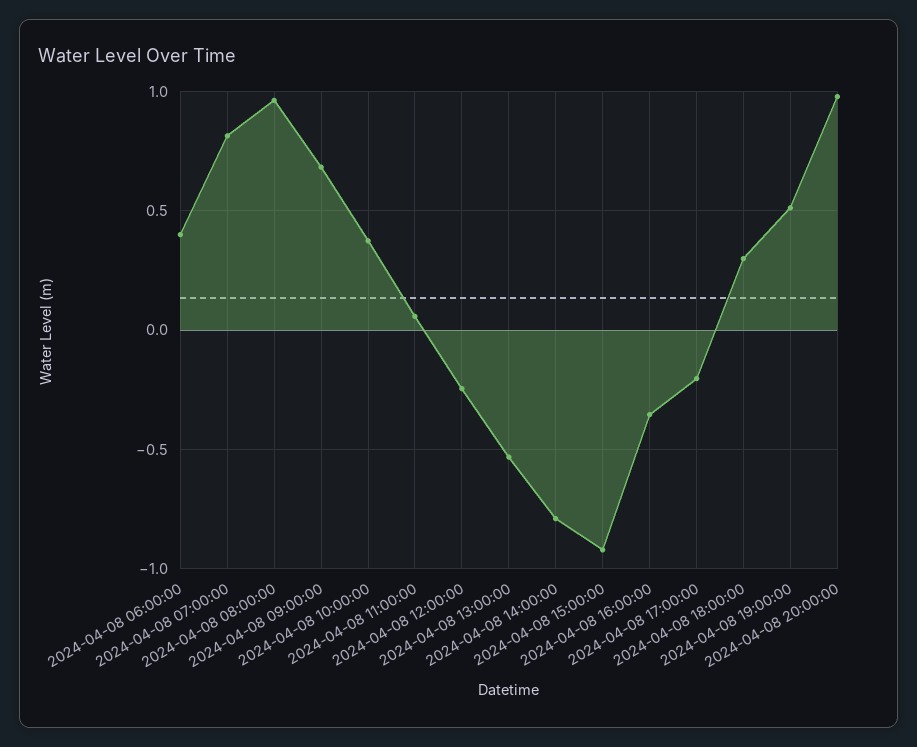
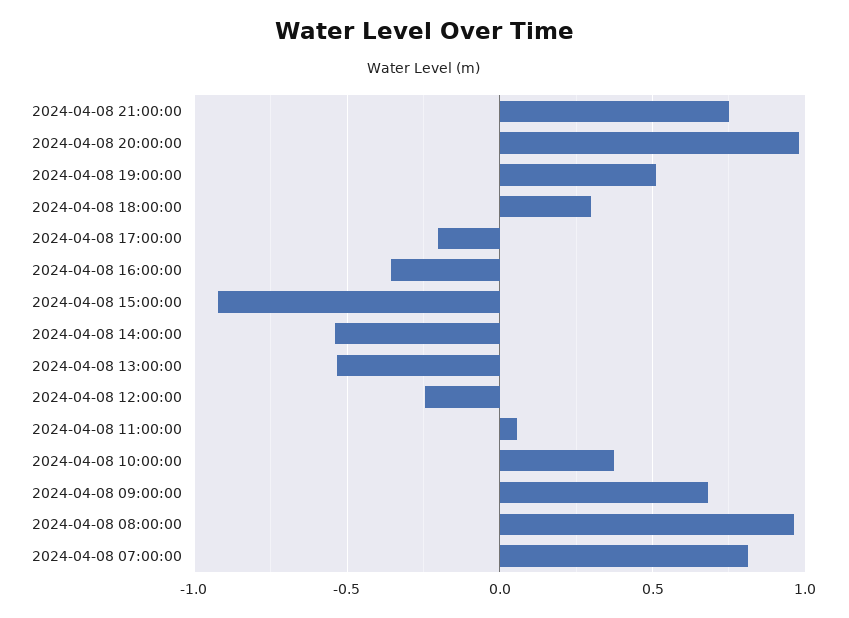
2024-04-08 06:00:00: 0.4 -> none
2024-04-08 14:00:00: -0.8 -> -0.55
2024-04-08 21:00:00: none -> 0.75

